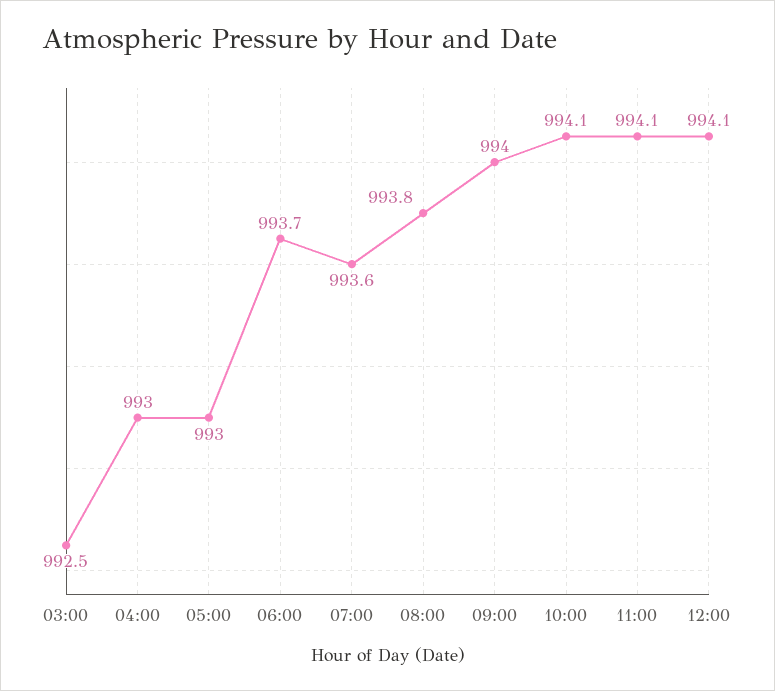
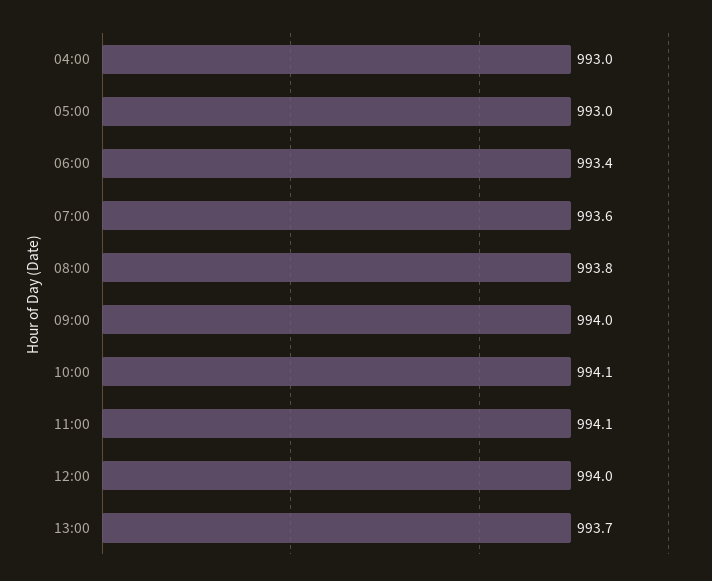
03:00: 992.5 -> none
06:00: 993.7 -> 993.4
12:00: 994.1 -> 994
13:00: none -> 993.7

